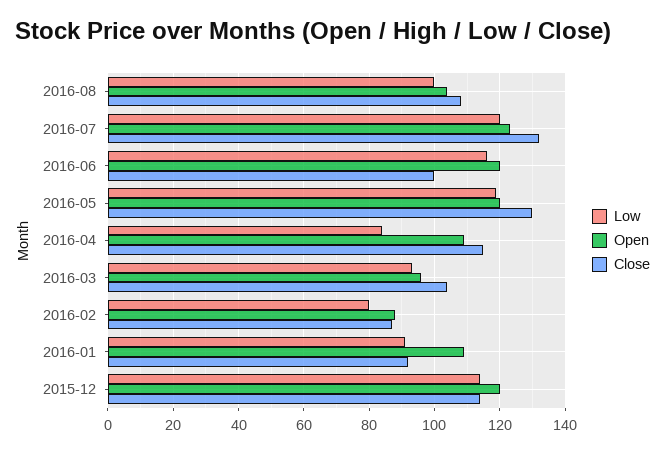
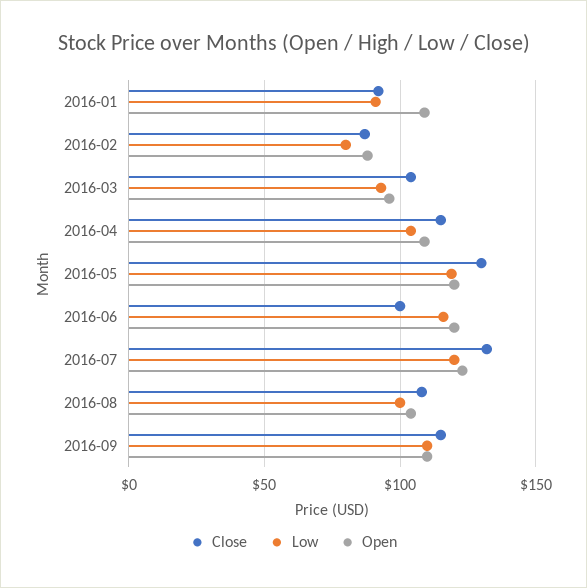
Low, 2016-04: 85 -> 105
Low, 2015-12: 115 -> none
Open, 2015-12: 120 -> none
Close, 2015-12: 115 -> none
Close, 2016-09: none -> 115
Low, 2016-09: none -> 110
Open, 2016-09: none -> 110

